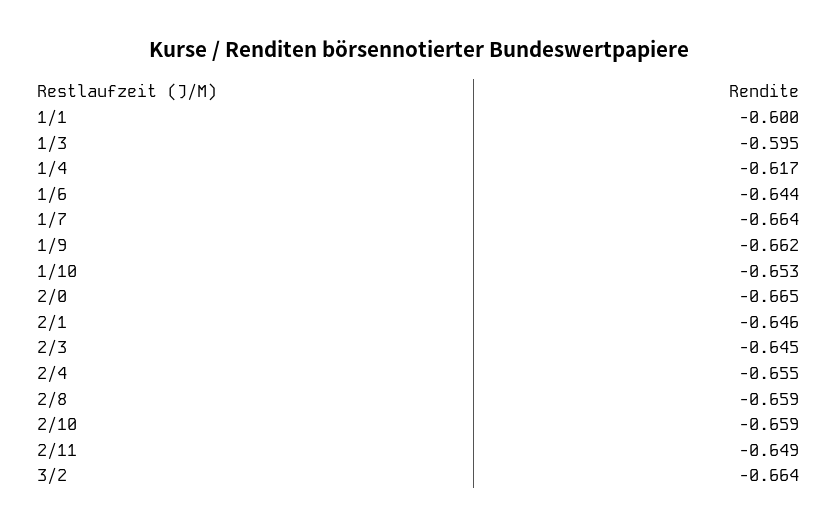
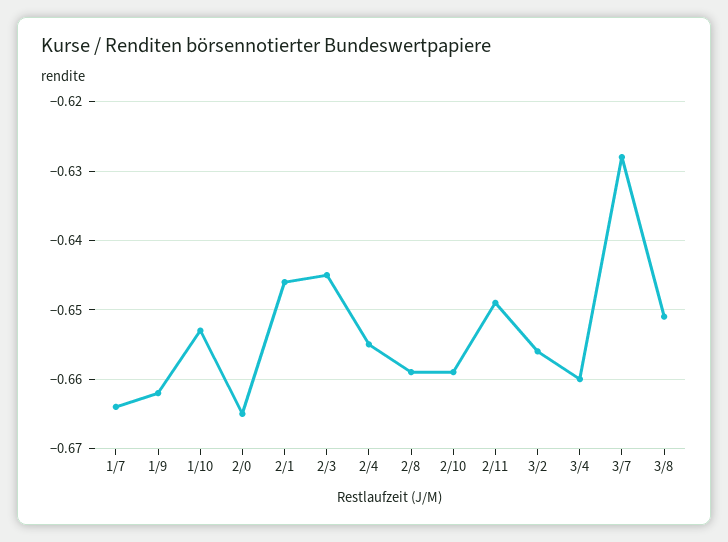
1/1: -0.6 -> none
1/3: -0.595 -> none
1/4: -0.617 -> none
1/6: -0.644 -> none
3/2: -0.664 -> -0.656
3/4: none -> -0.66
3/7: none -> -0.628
3/8: none -> -0.651

